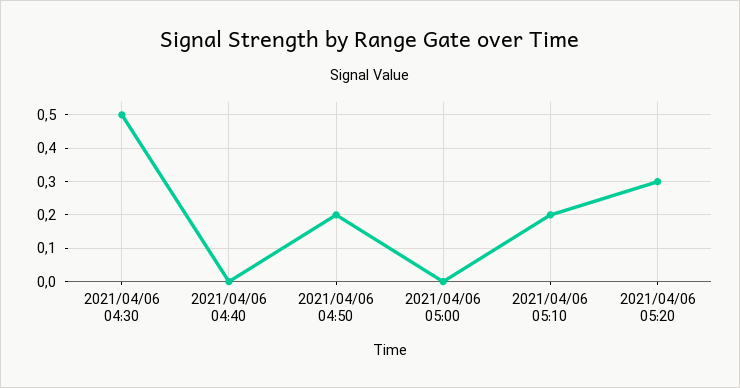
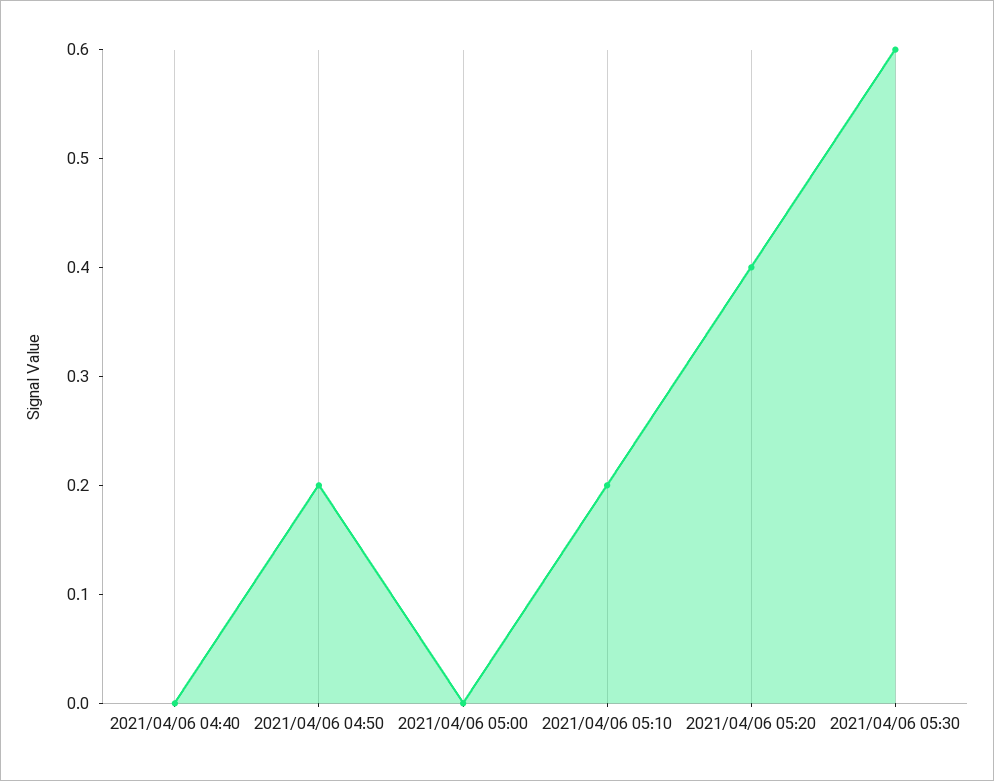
2021/04/06 04:30: 0.5 -> none
2021/04/06 05:20: 0.3 -> 0.4
2021/04/06 05:30: none -> 0.6

